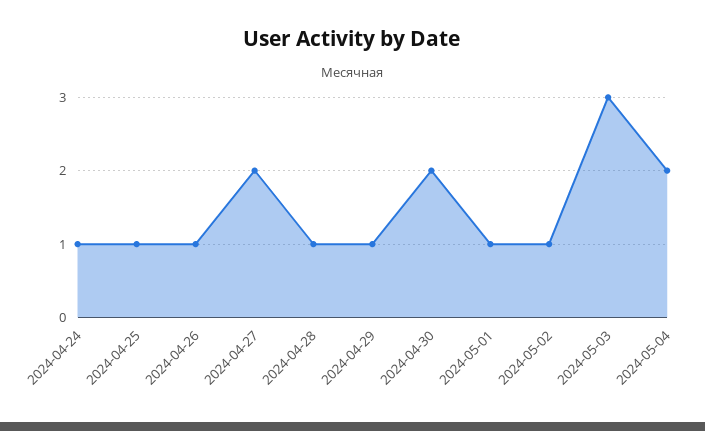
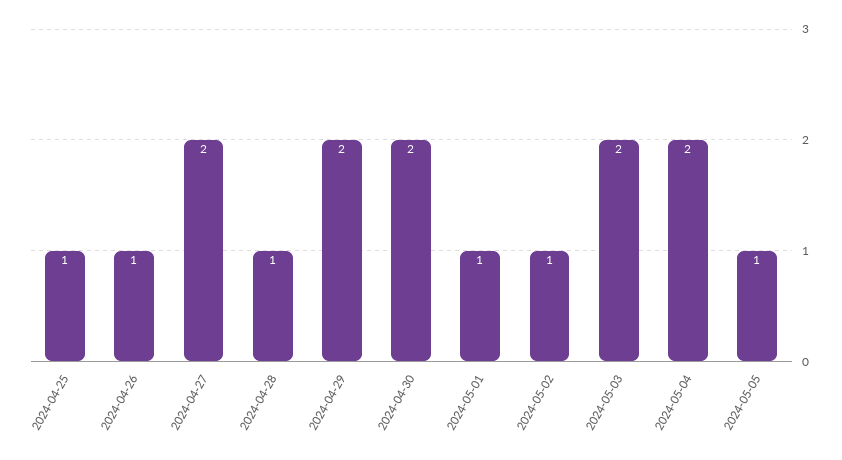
2024-04-24: 1 -> none
2024-04-29: 1 -> 2
2024-05-03: 3 -> 2
2024-05-05: none -> 1

